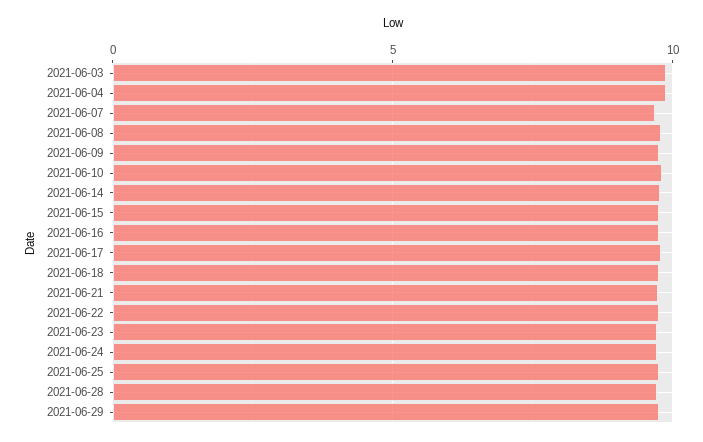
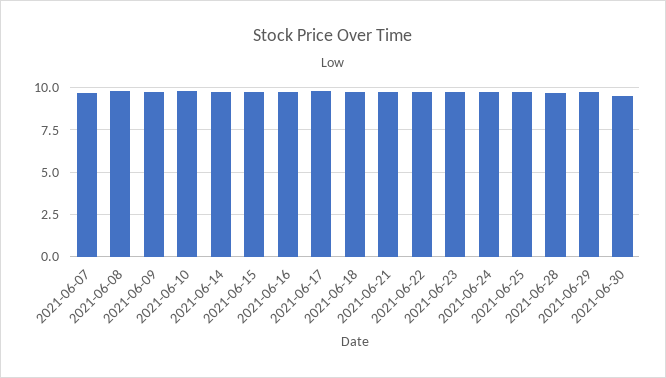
2021-06-03: 10 -> none
2021-06-04: 10 -> none
2021-06-30: none -> 9.5

